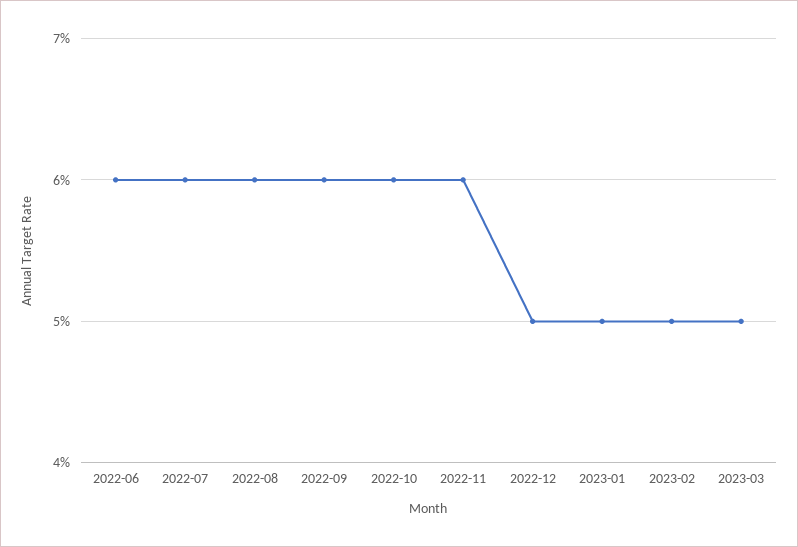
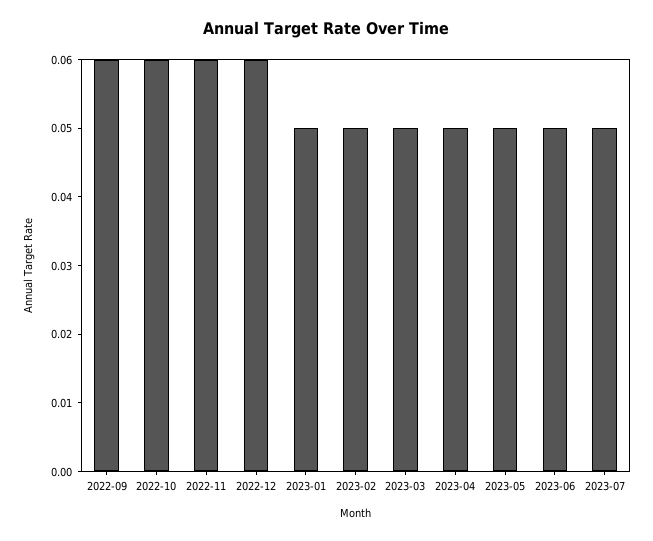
2022-06: 0.06 -> none
2022-07: 0.06 -> none
2022-08: 0.06 -> none
2022-12: 0.05 -> 0.06
2023-04: none -> 0.05
2023-05: none -> 0.05
2023-06: none -> 0.05
2023-07: none -> 0.05

